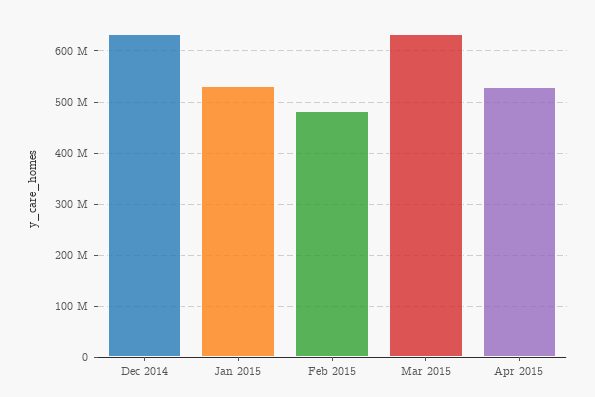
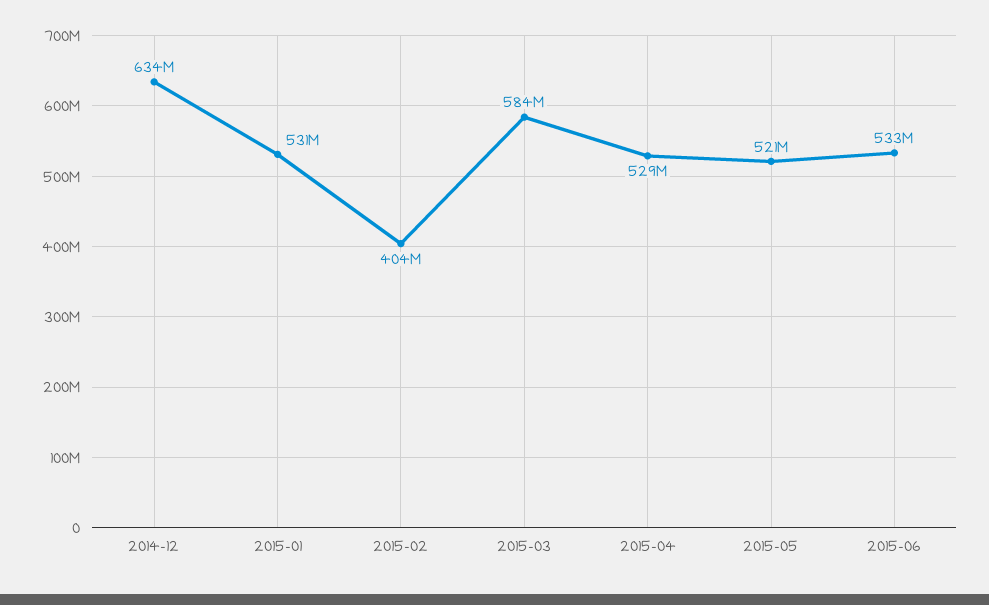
Feb 2015: 480000000 -> 404000000
Mar 2015: 640000000 -> 584000000
2015-05: none -> 521000000
2015-06: none -> 533000000

